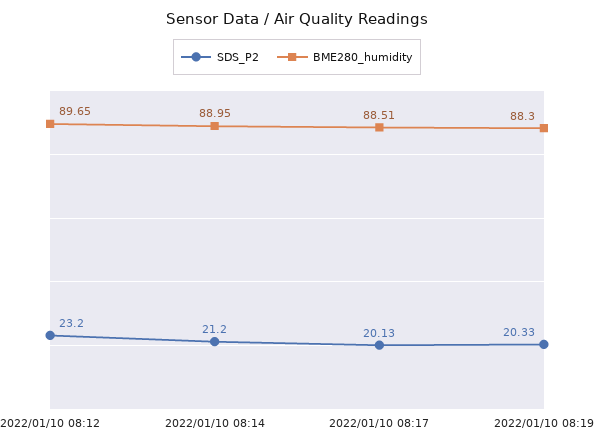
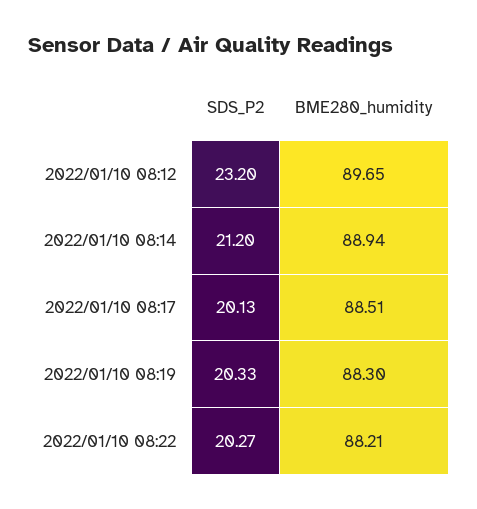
BME280_humidity, 2022/01/10 08:14: 88.95 -> 88.94
SDS_P2, 2022/01/10 08:22: none -> 20.27
BME280_humidity, 2022/01/10 08:22: none -> 88.21

